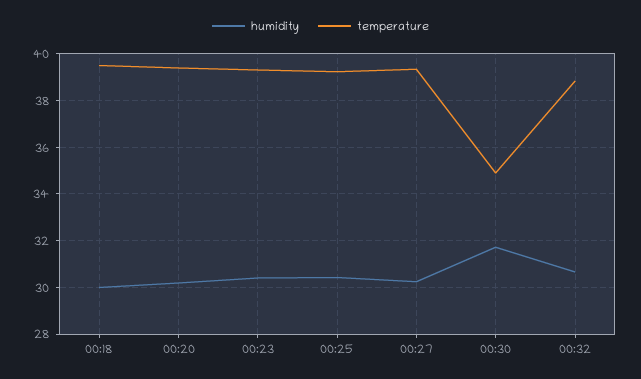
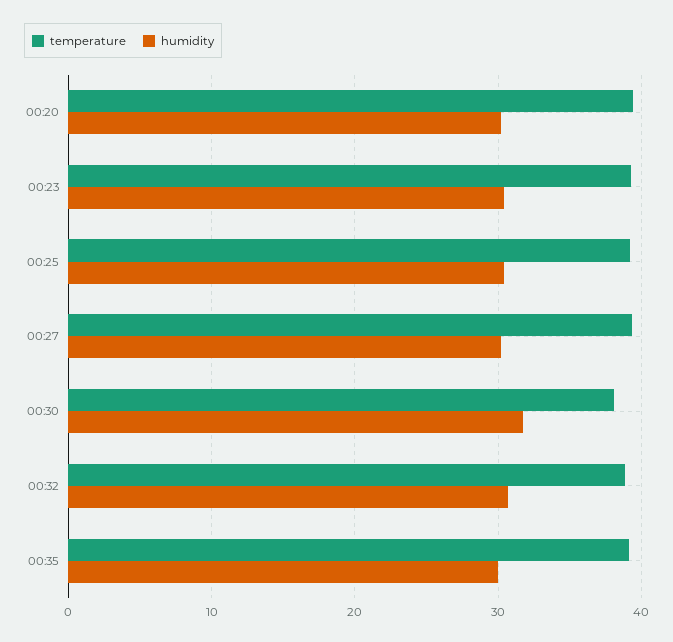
humidity, 00:18: 30 -> none
temperature, 00:18: 39.5 -> none
temperature, 00:30: 35 -> 38
temperature, 00:35: none -> 39
humidity, 00:35: none -> 30

